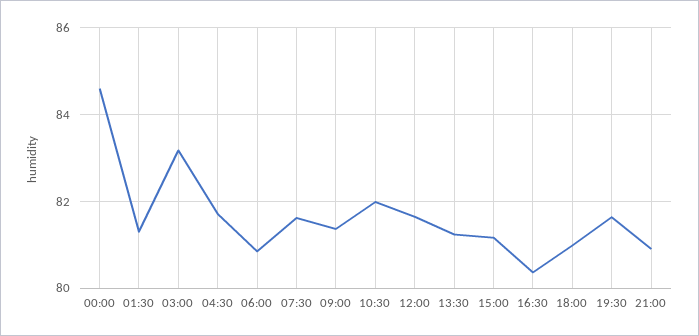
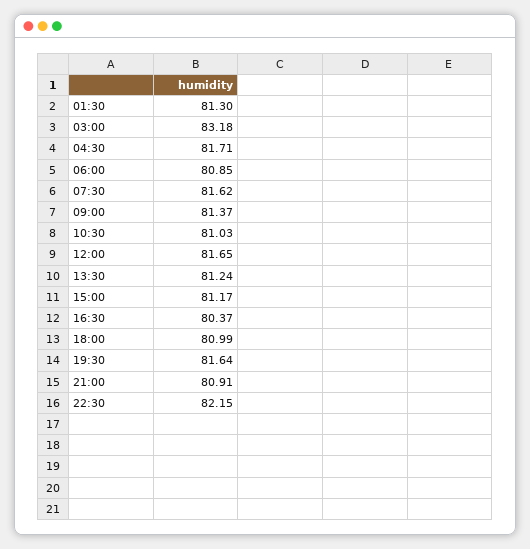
00:00: 84.6 -> none
10:30: 82 -> 81.03
22:30: none -> 82.15

